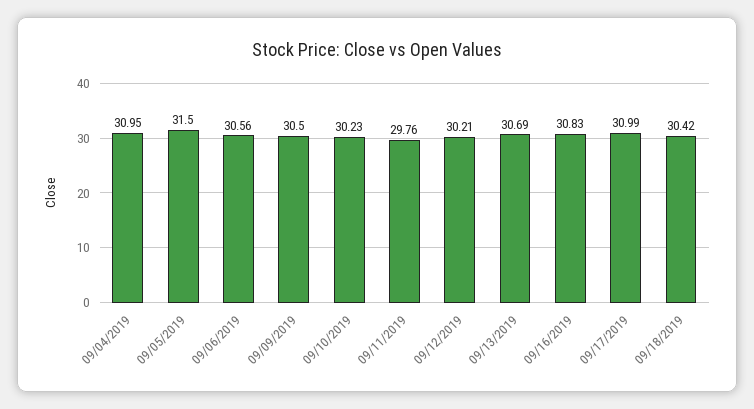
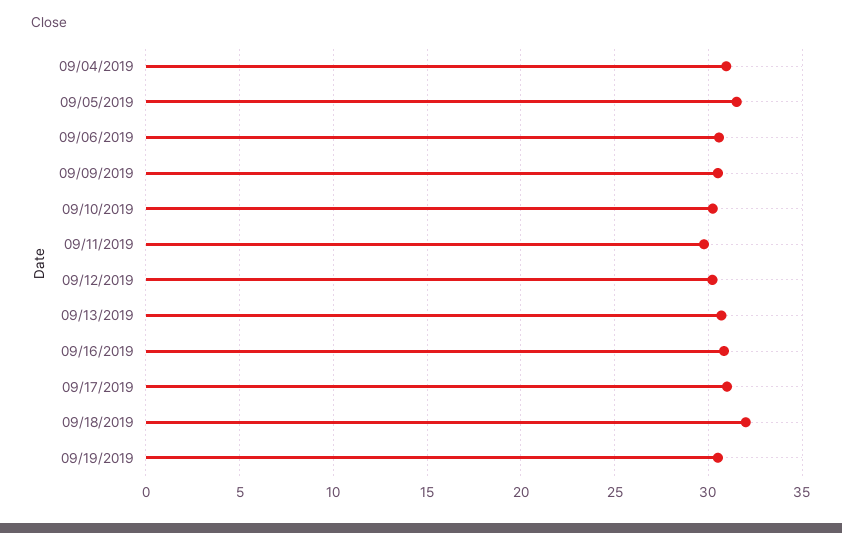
09/18/2019: 30.42 -> 32
09/19/2019: none -> 30.5

